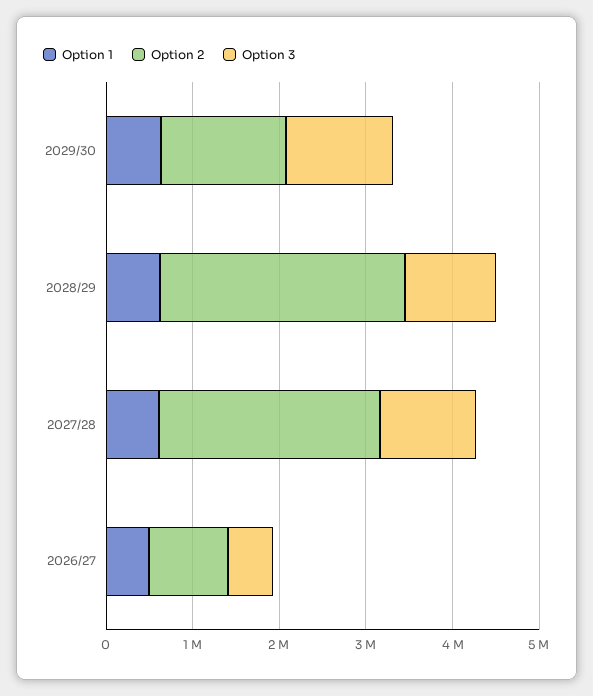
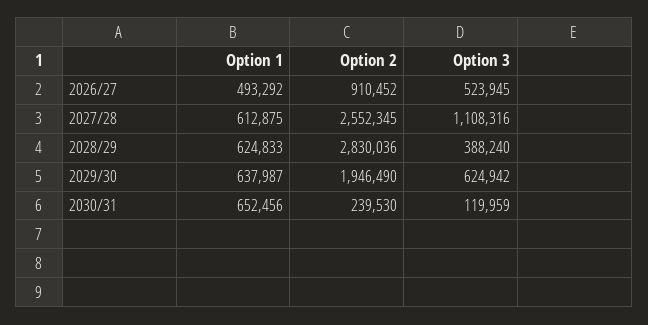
Option 2, 2029/30: 1400000 -> 1946490
Option 3, 2029/30: 1200000 -> 624942
Option 3, 2028/29: 1000000 -> 388240
Option 1, 2030/31: none -> 652456
Option 2, 2030/31: none -> 239530
Option 3, 2030/31: none -> 119959

